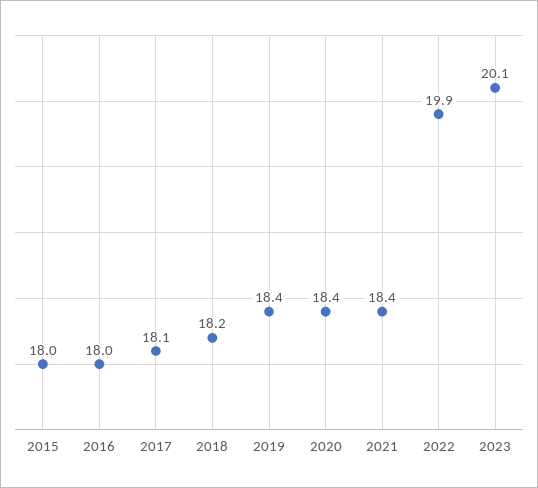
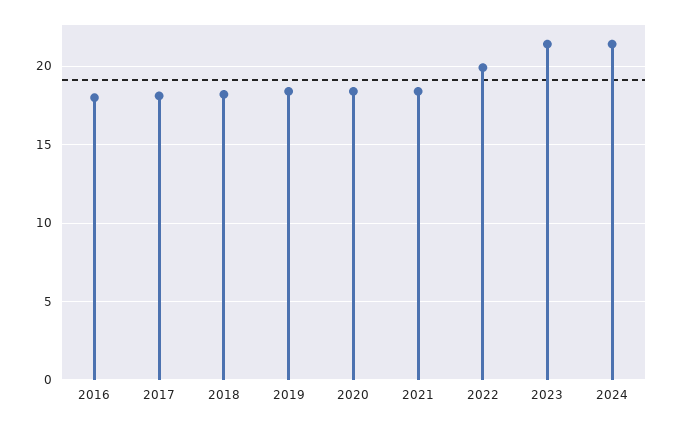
2015: 18 -> none
2023: 20.1 -> 21.5
2024: none -> 21.5

